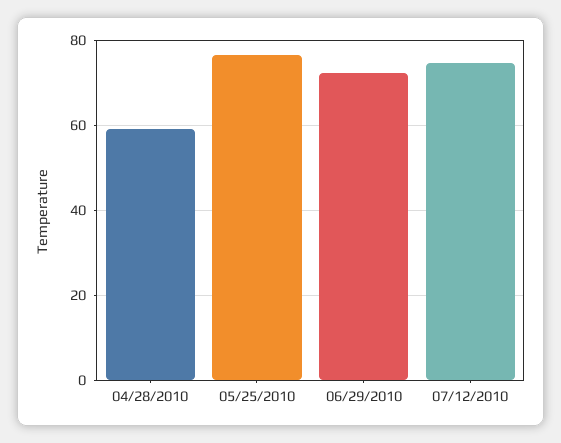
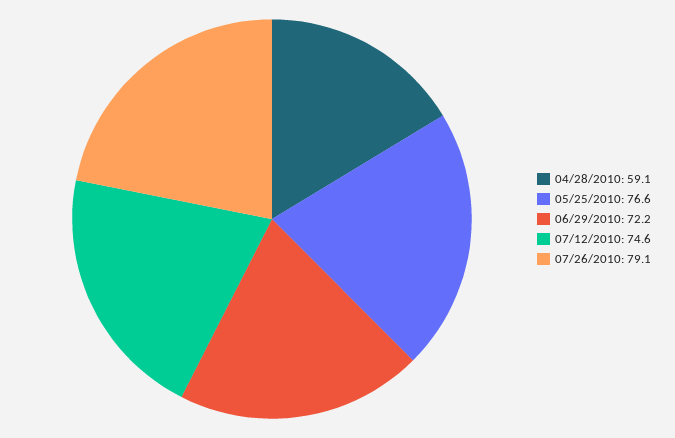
07/26/2010: none -> 79.1

